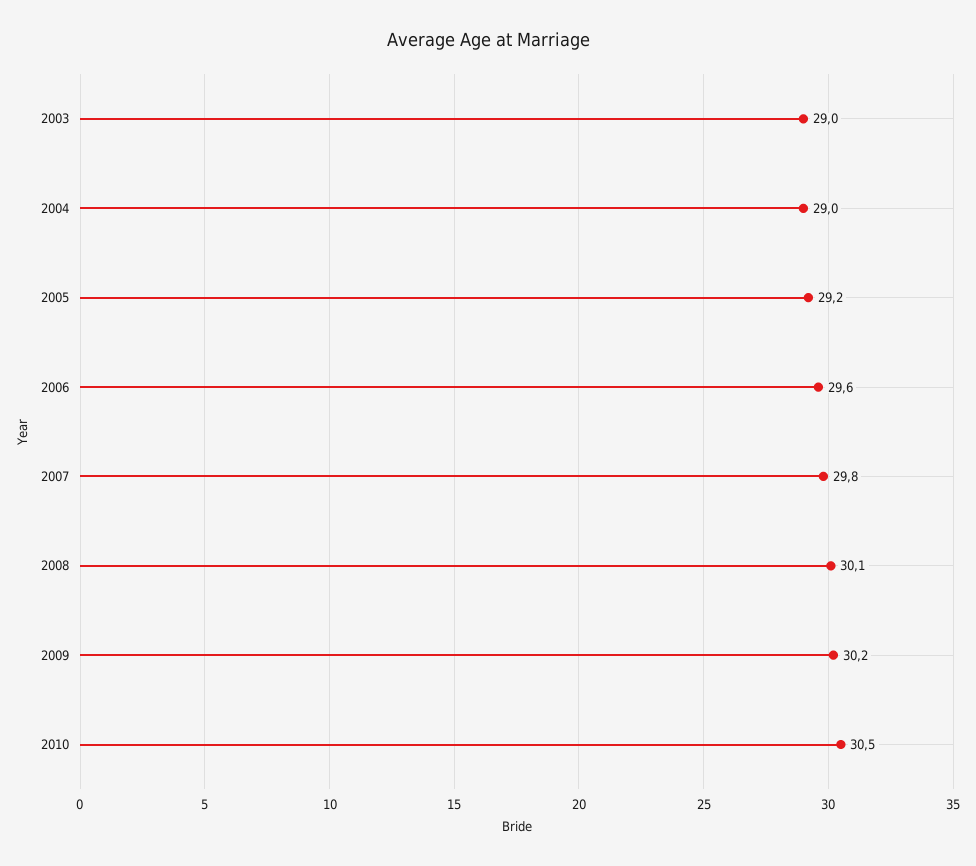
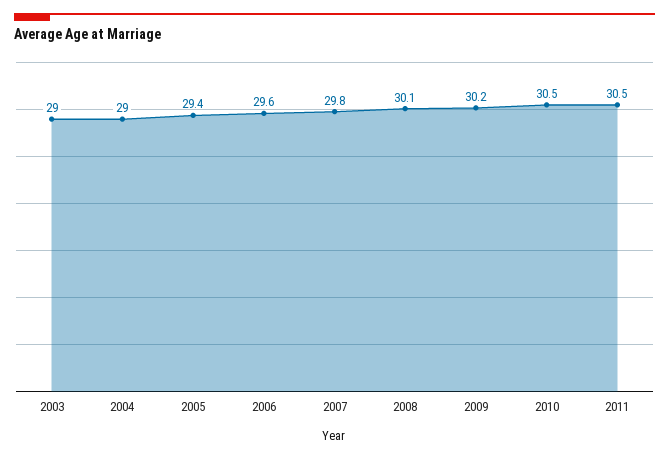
2005: 29.2 -> 29.4
2011: none -> 30.5

